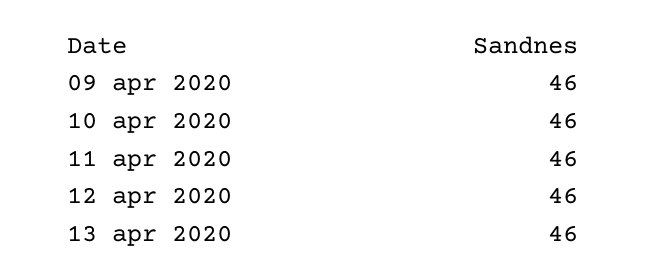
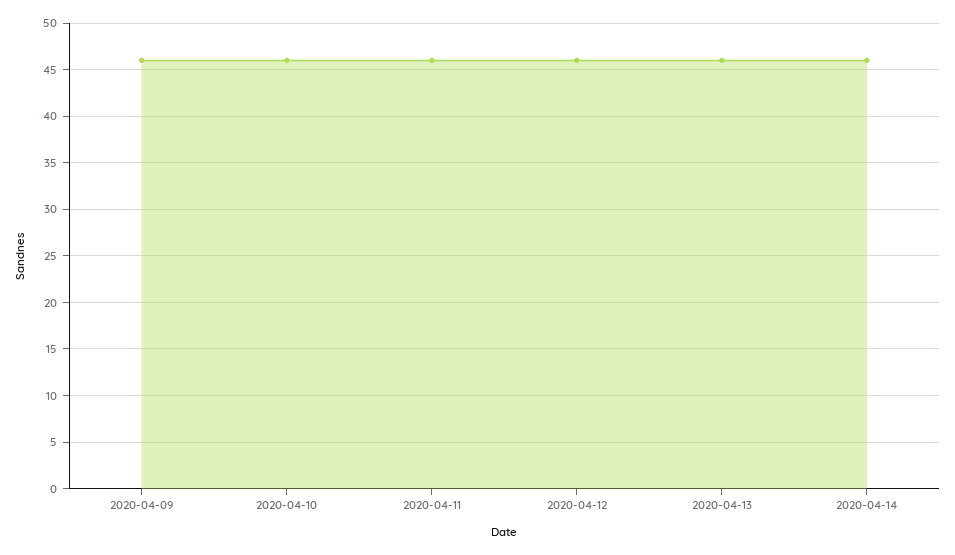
2020-04-14: none -> 46

